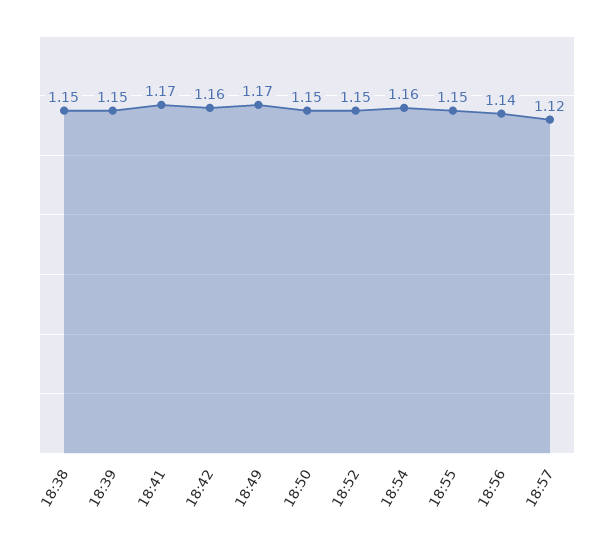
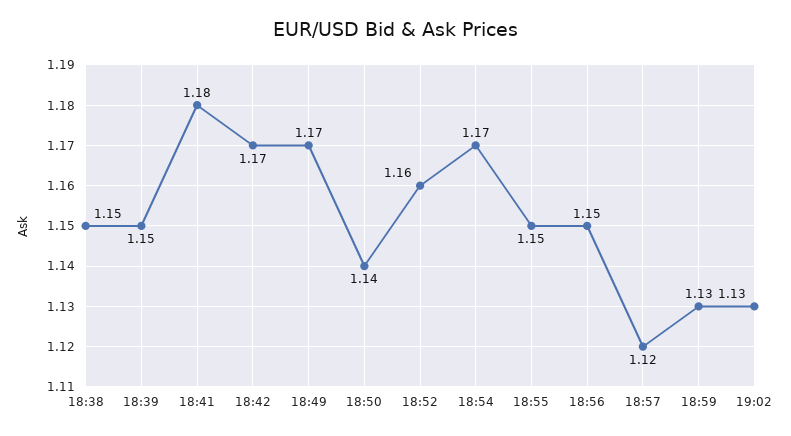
18:41: 1.17 -> 1.18
18:42: 1.16 -> 1.17
18:50: 1.15 -> 1.14
18:52: 1.15 -> 1.16
18:54: 1.16 -> 1.17
18:56: 1.14 -> 1.15
18:59: none -> 1.13
19:02: none -> 1.13

